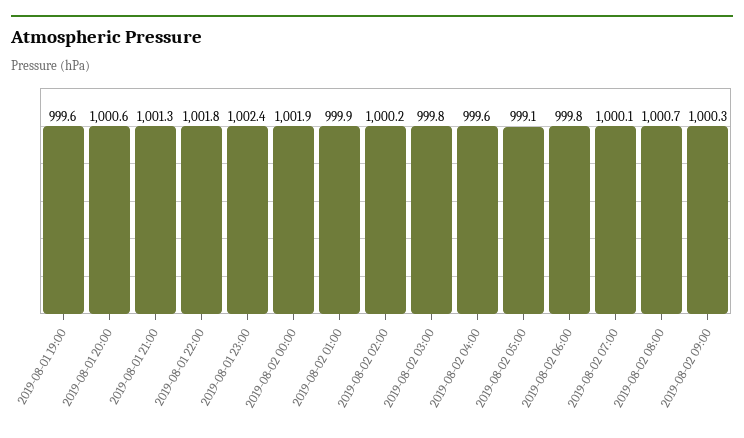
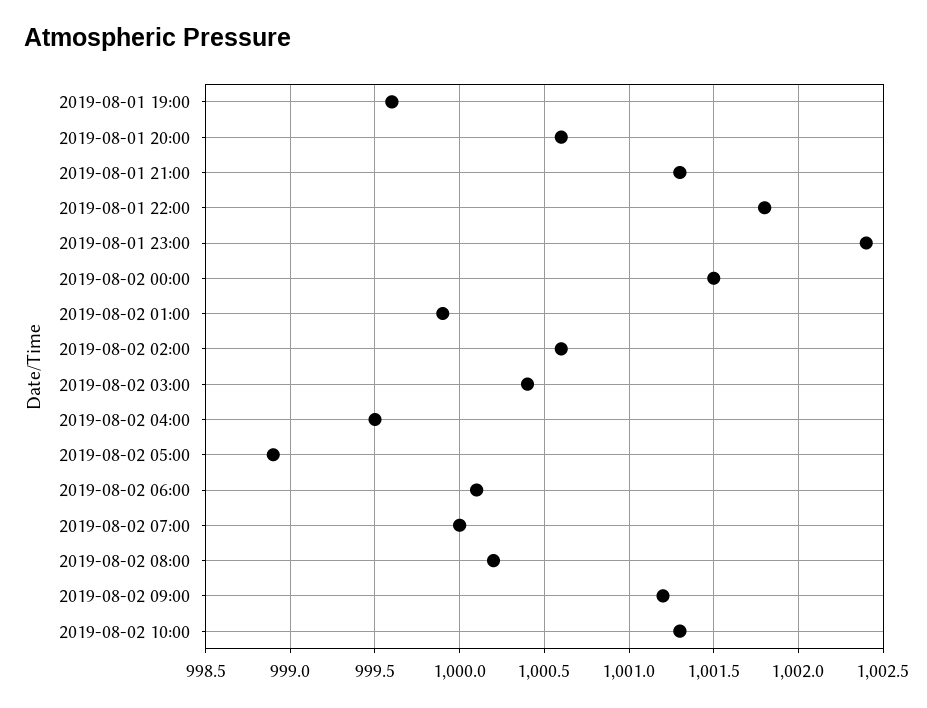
2019-08-02 00:00: 1001.9 -> 1001.5
2019-08-02 02:00: 1000.2 -> 1000.6
2019-08-02 03:00: 999.8 -> 1000.4
2019-08-02 04:00: 999.6 -> 999.5
2019-08-02 05:00: 999.1 -> 998.9
2019-08-02 06:00: 999.8 -> 1000.1
2019-08-02 07:00: 1000.1 -> 1000
2019-08-02 08:00: 1000.7 -> 1000.2
2019-08-02 09:00: 1000.3 -> 1001.2
2019-08-02 10:00: none -> 1001.3

